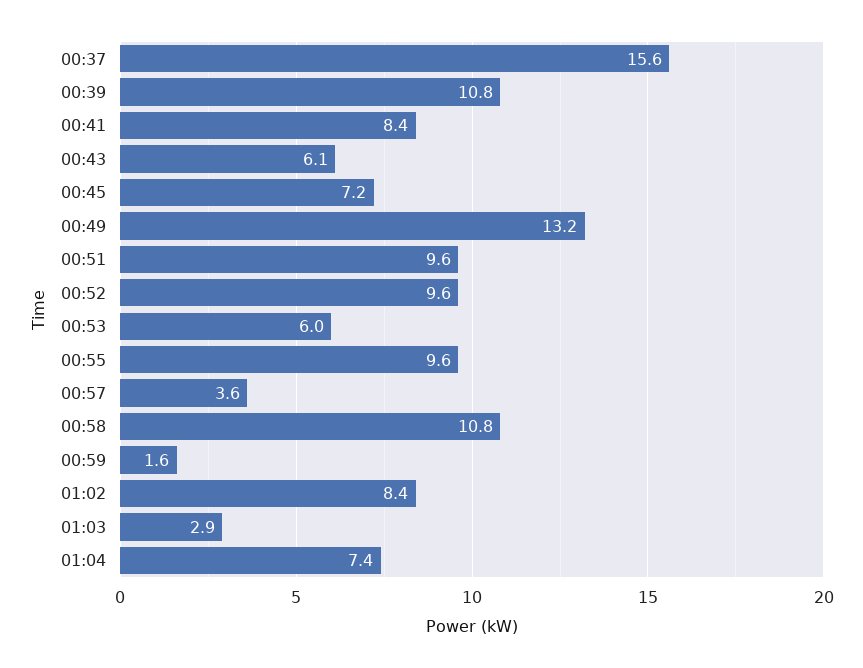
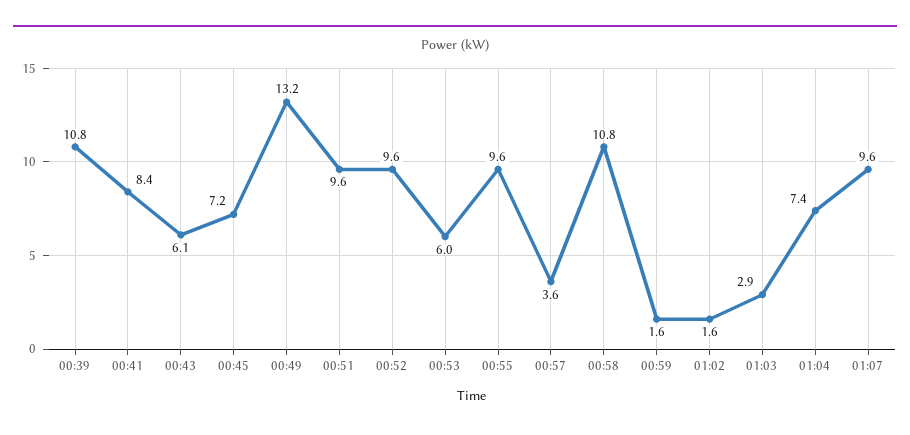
00:37: 15.6 -> none
01:02: 8.4 -> 1.6
01:07: none -> 9.6

